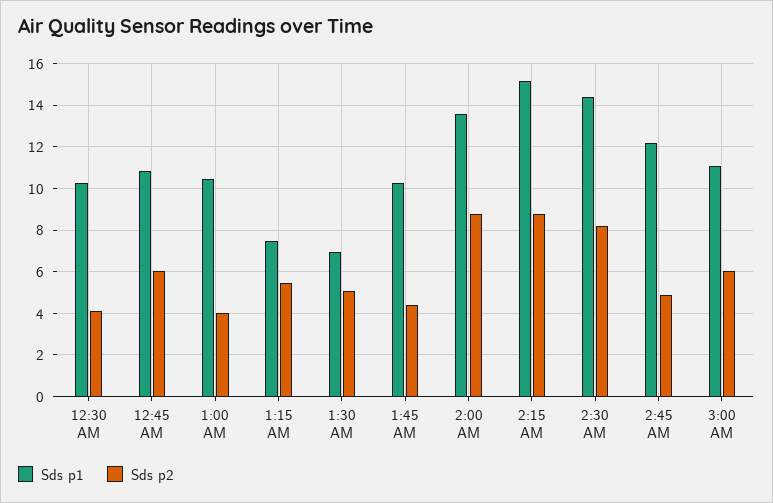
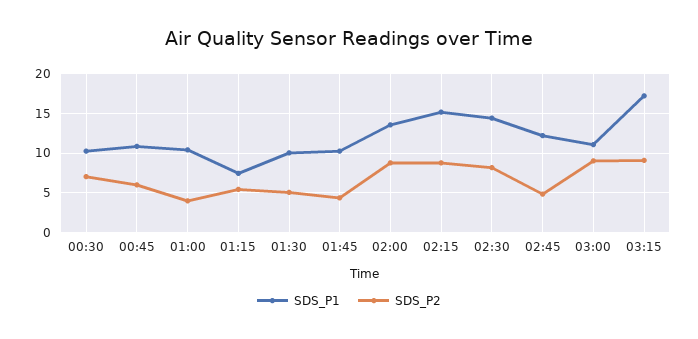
Sds p2, 12:30 AM: 4 -> 7
Sds p1, 1:30 AM: 7 -> 10
Sds p2, 3:00 AM: 6 -> 9
Sds p1, 03:15: none -> 17
Sds p2, 03:15: none -> 9

